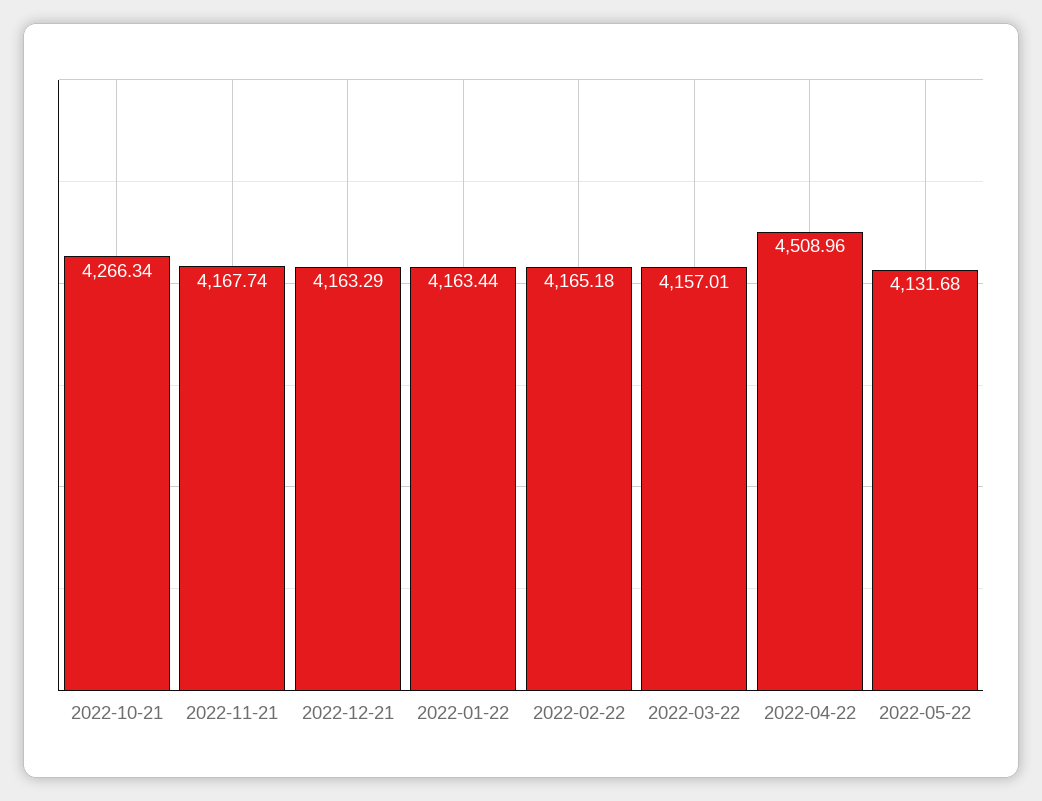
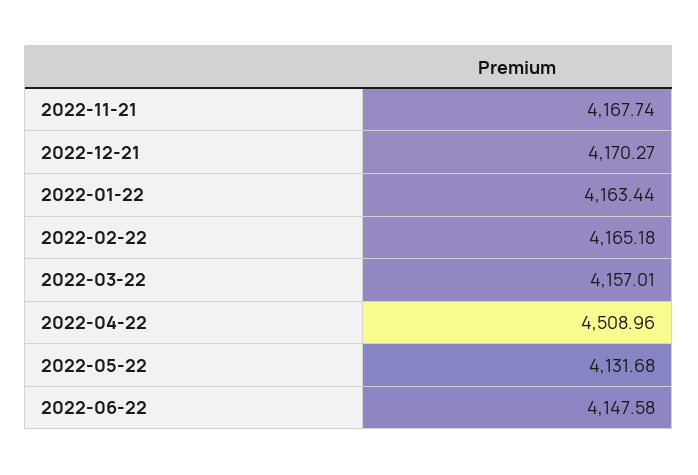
2022-10-21: 4266.34 -> none
2022-12-21: 4163.29 -> 4170.27
2022-06-22: none -> 4147.58

